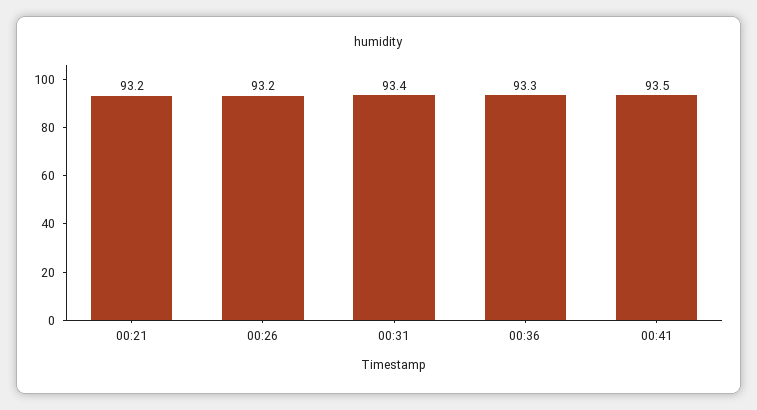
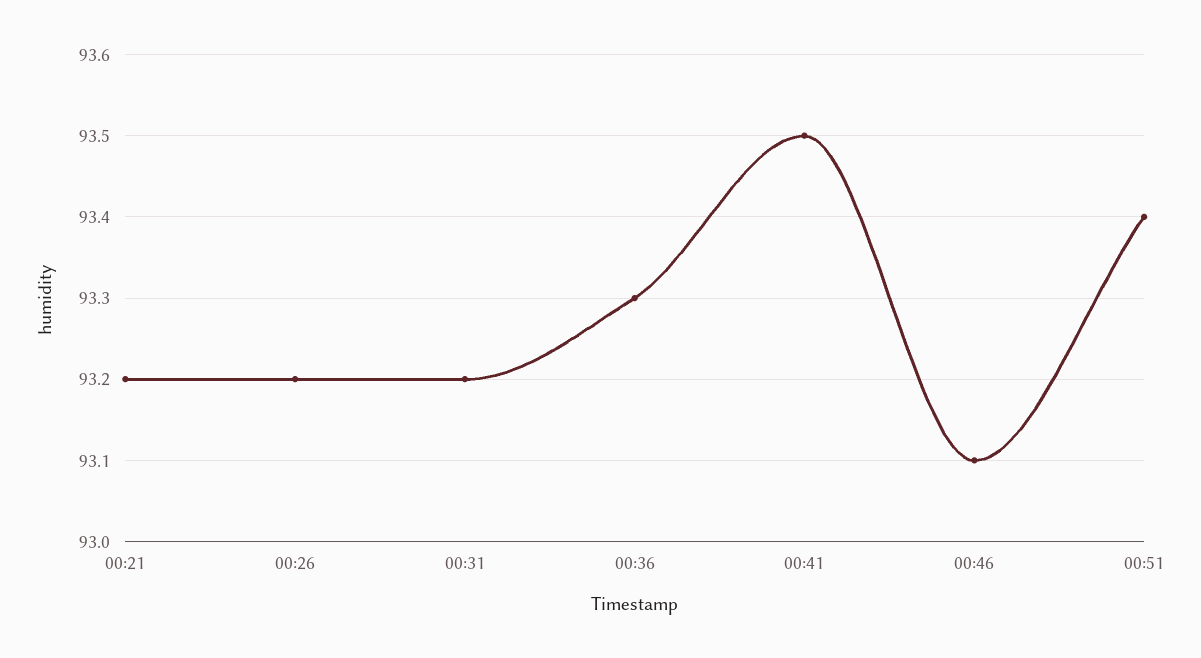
00:31: 93.4 -> 93.2
00:46: none -> 93.1
00:51: none -> 93.4

